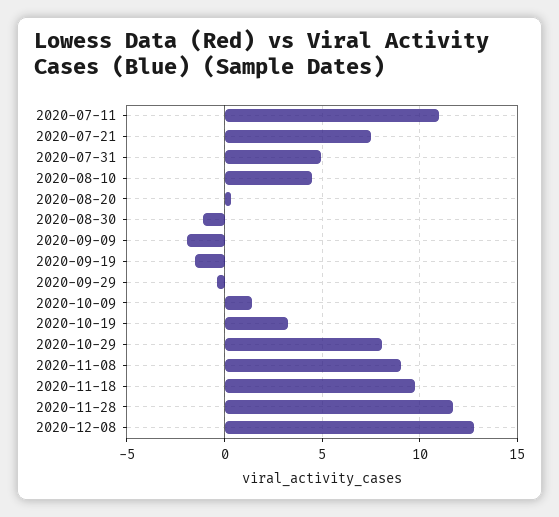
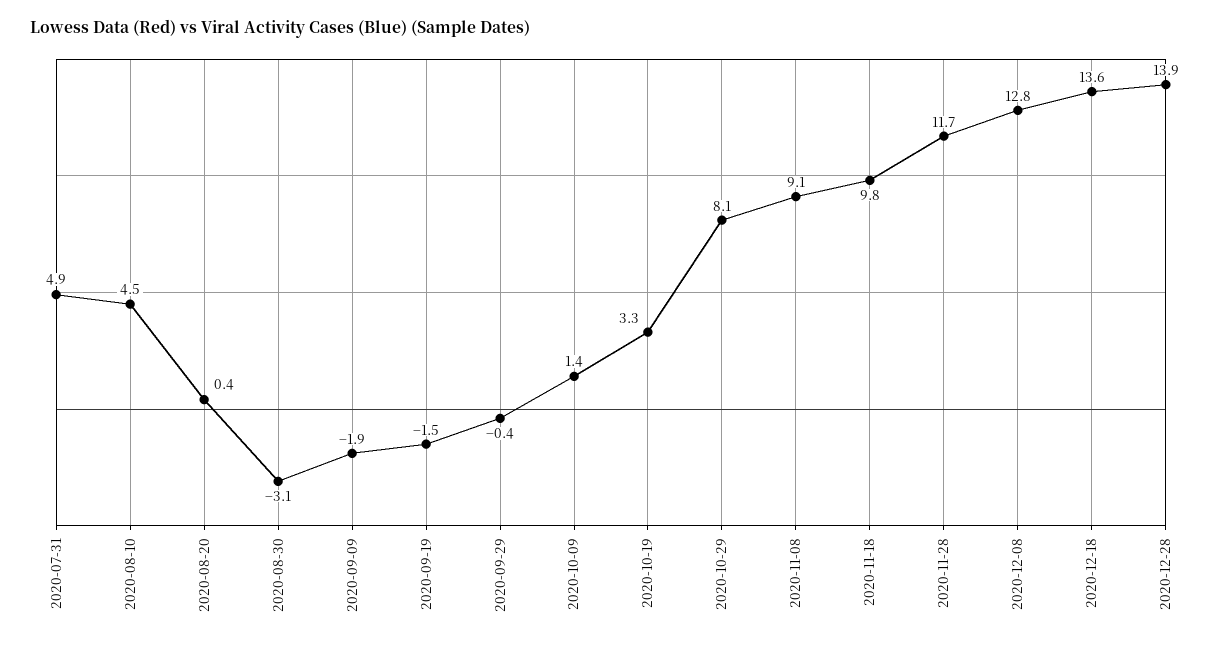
2020-07-11: 11 -> none
2020-07-21: 7.5 -> none
2020-08-30: -1 -> -3.1
2020-12-18: none -> 13.6
2020-12-28: none -> 13.9

